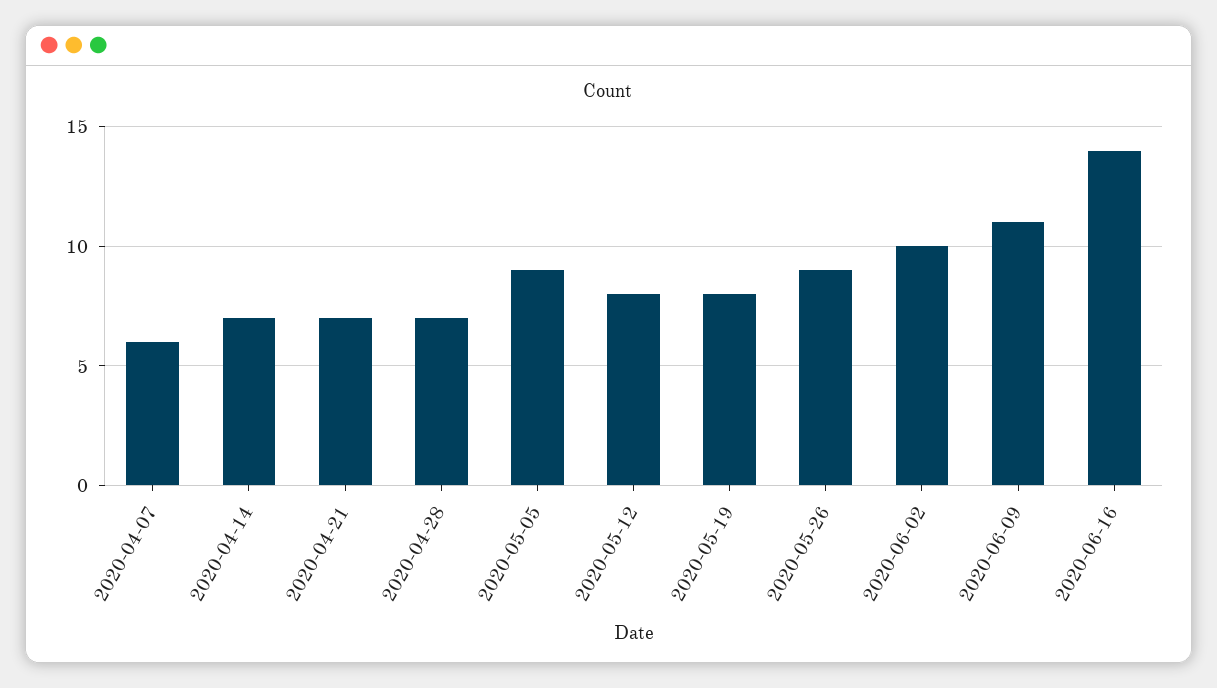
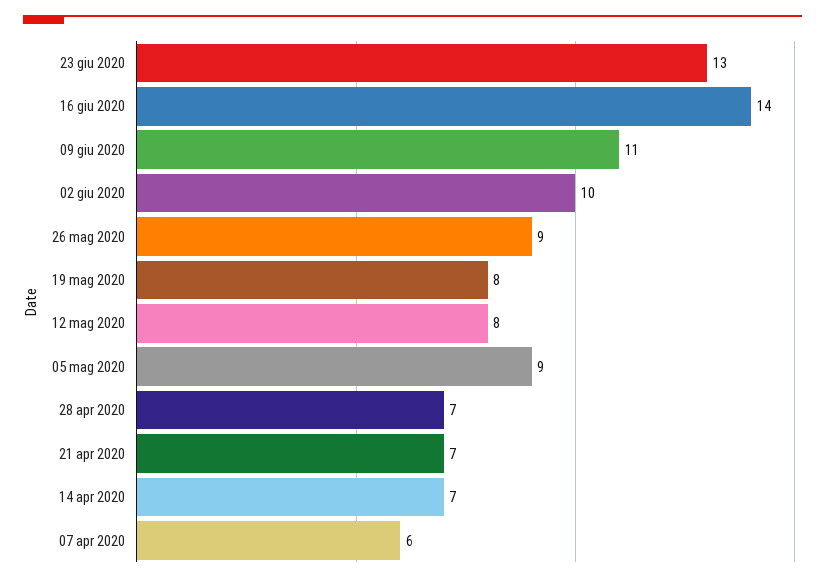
23 giu 2020: none -> 13

